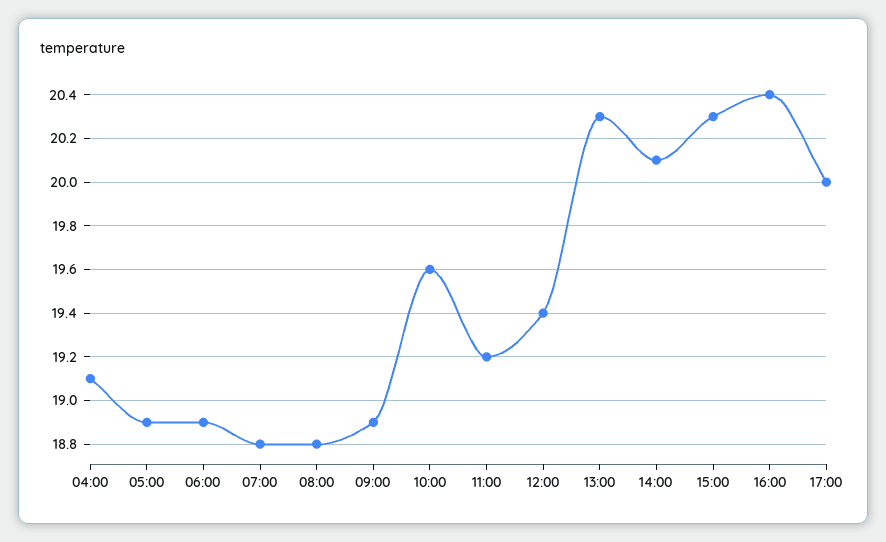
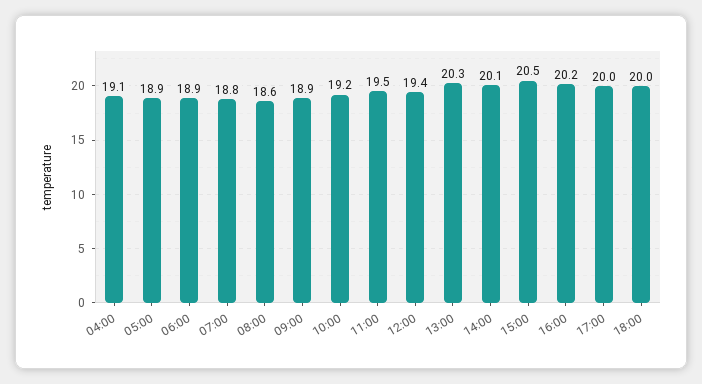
08:00: 18.8 -> 18.6
10:00: 19.6 -> 19.2
11:00: 19.2 -> 19.5
15:00: 20.3 -> 20.5
16:00: 20.4 -> 20.2
18:00: none -> 20

